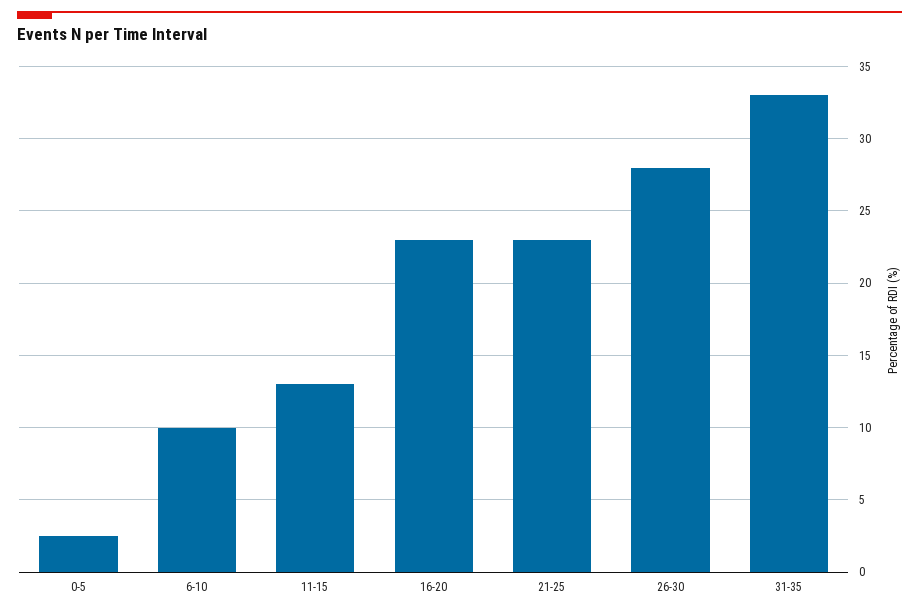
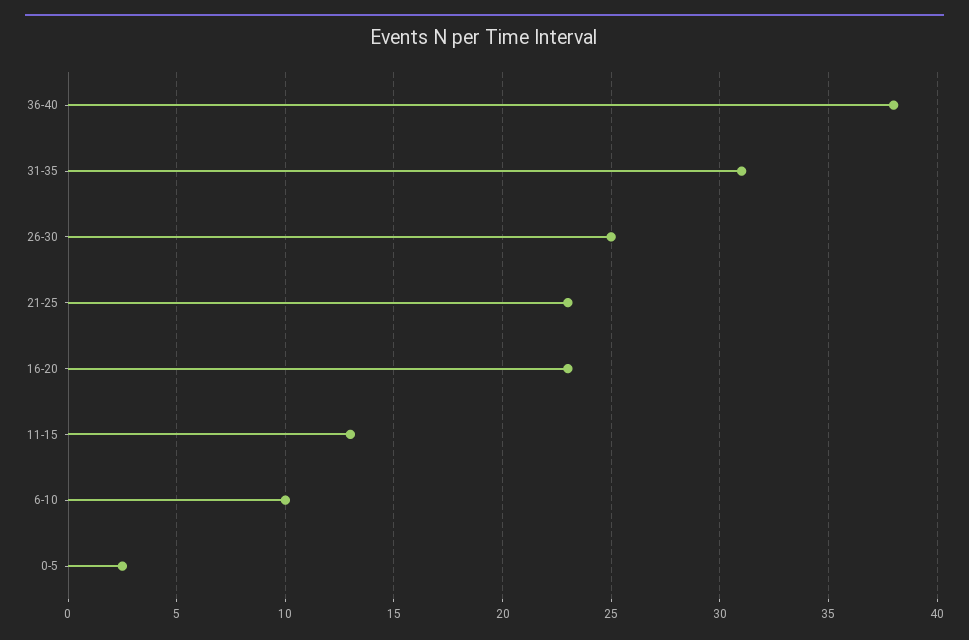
26-30: 28 -> 25
31-35: 33 -> 31
36-40: none -> 38

